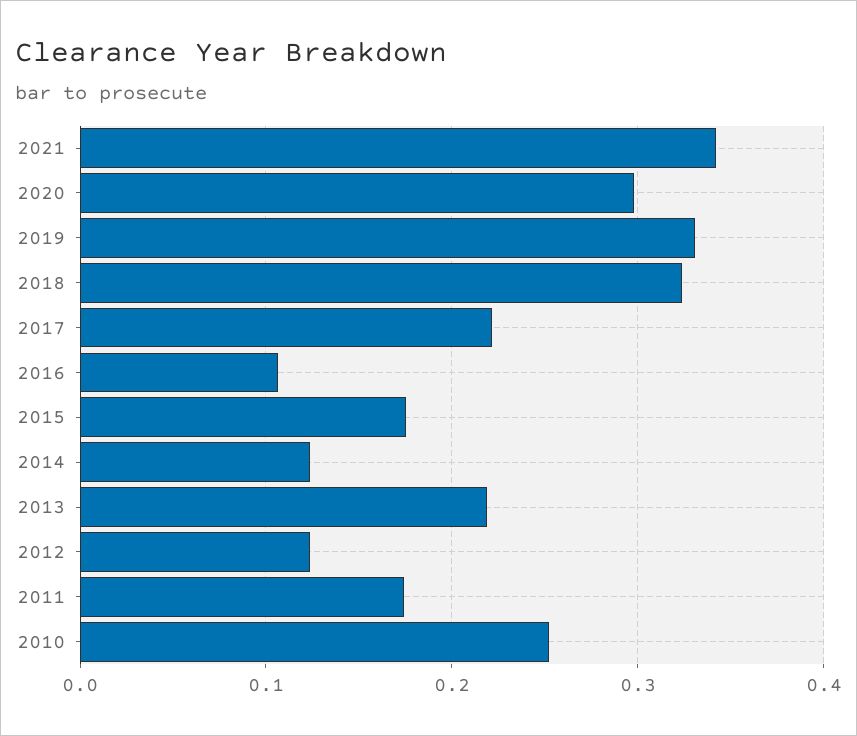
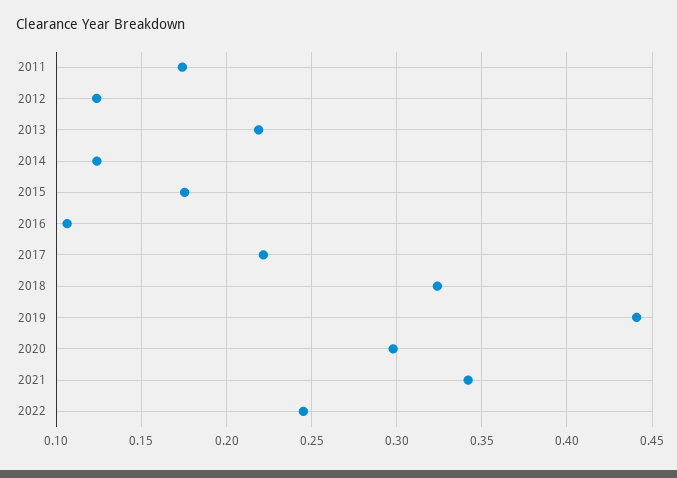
2019: 0.33 -> 0.44
2010: 0.25 -> none
2022: none -> 0.245

